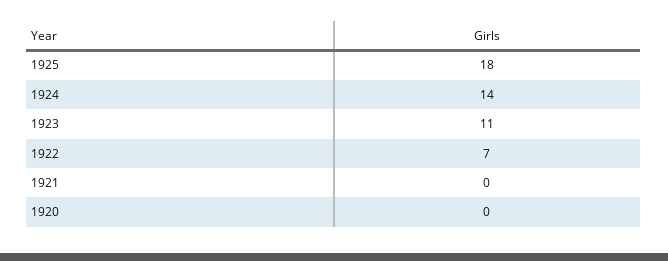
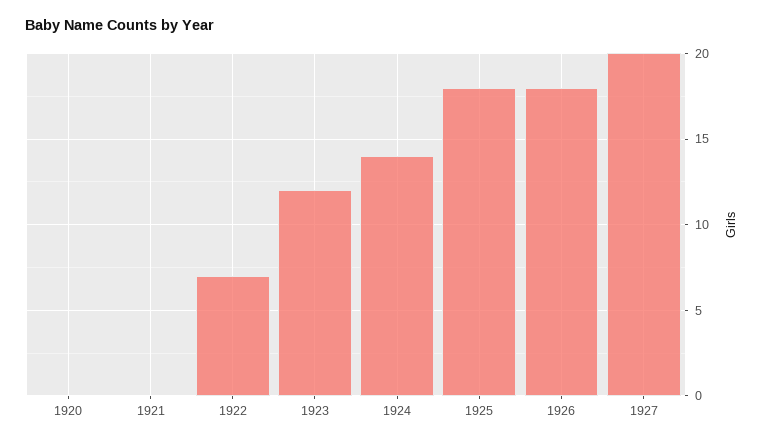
1923: 11 -> 12
1926: none -> 18
1927: none -> 20

